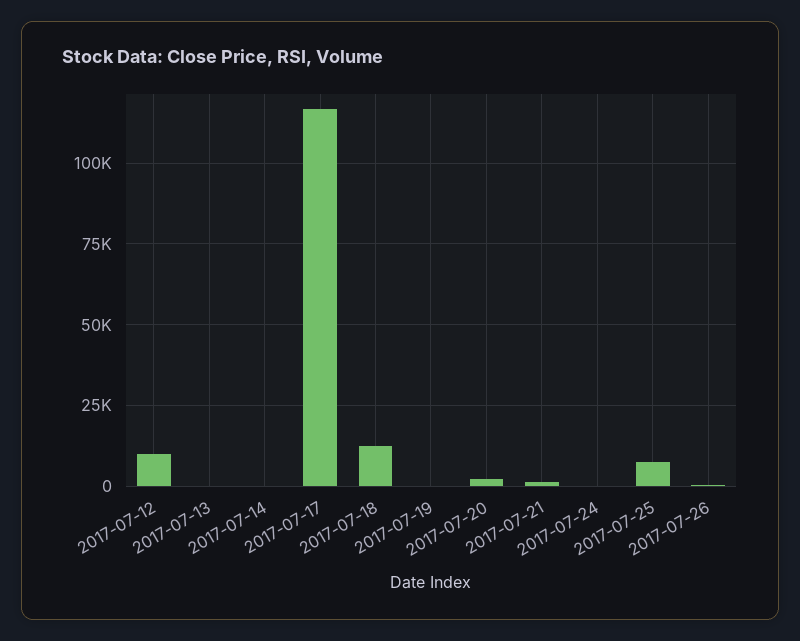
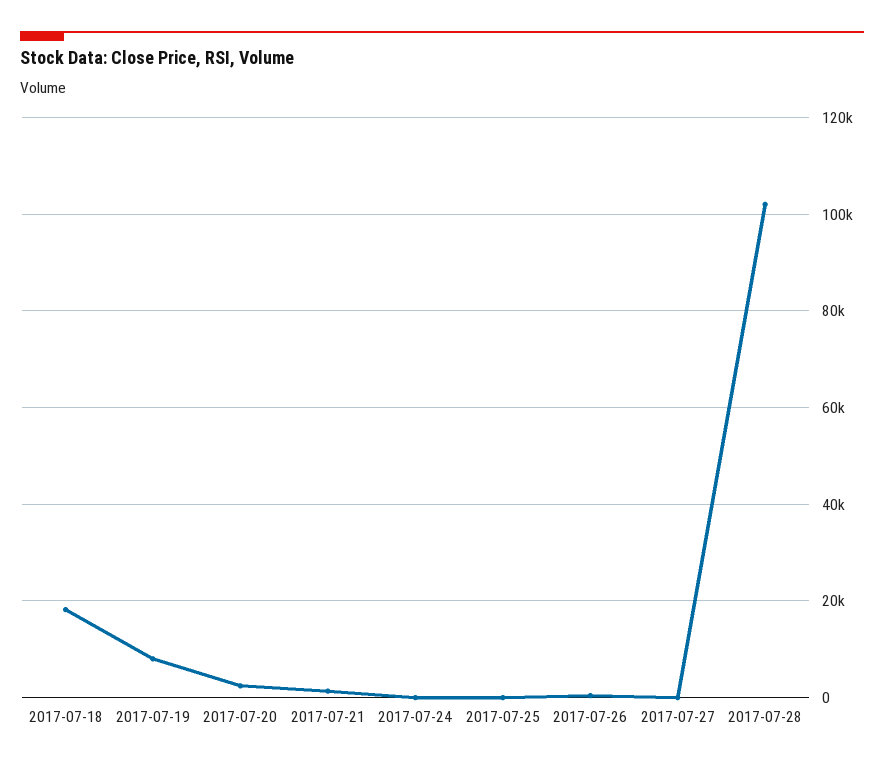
2017-07-12: 10000 -> none
2017-07-13: 0 -> none
2017-07-14: 0 -> none
2017-07-17: 117500 -> none
2017-07-18: 12500 -> 18000
2017-07-19: 0 -> 8000
2017-07-25: 7500 -> 0
2017-07-27: none -> 0
2017-07-28: none -> 102000

